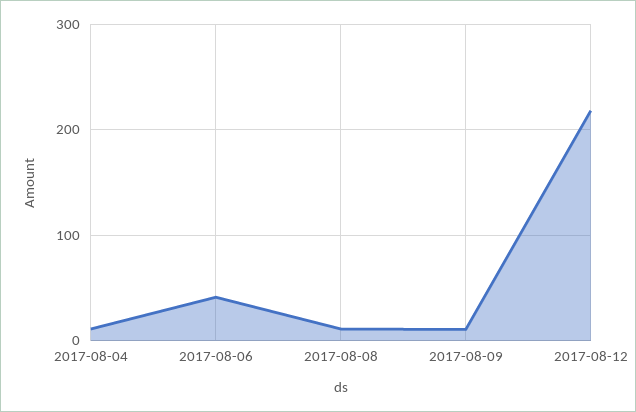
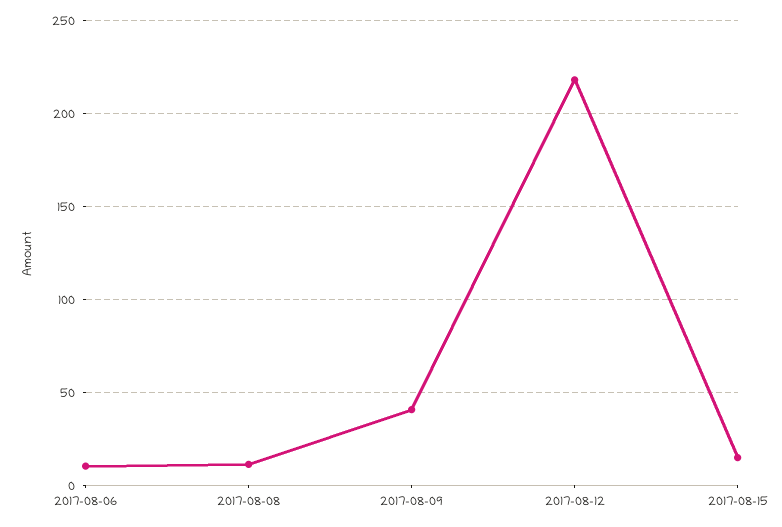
2017-08-04: 10 -> none
2017-08-06: 40 -> 10
2017-08-09: 10 -> 40
2017-08-15: none -> 15

